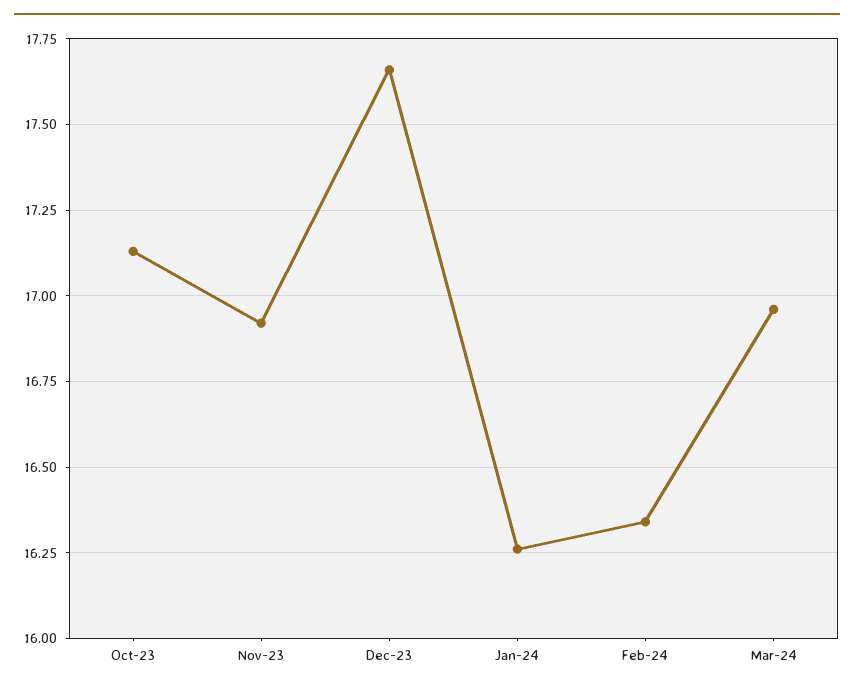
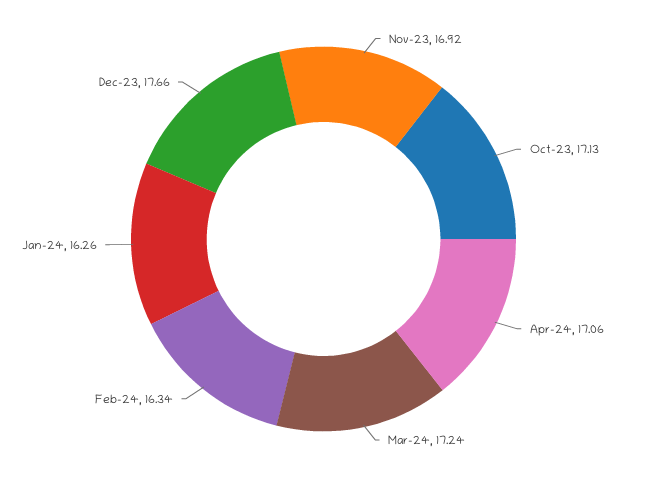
Mar-24: 16.95 -> 17.24
Apr-24: none -> 17.06

